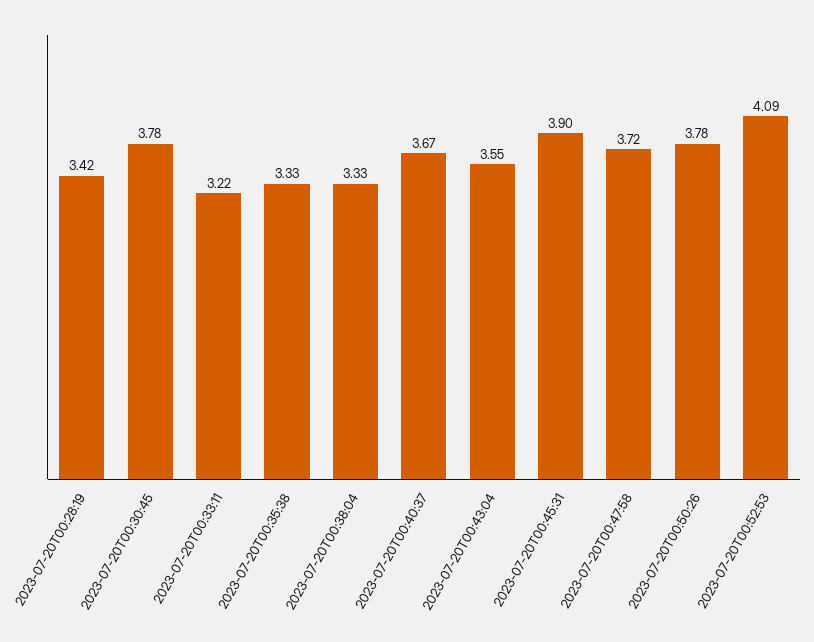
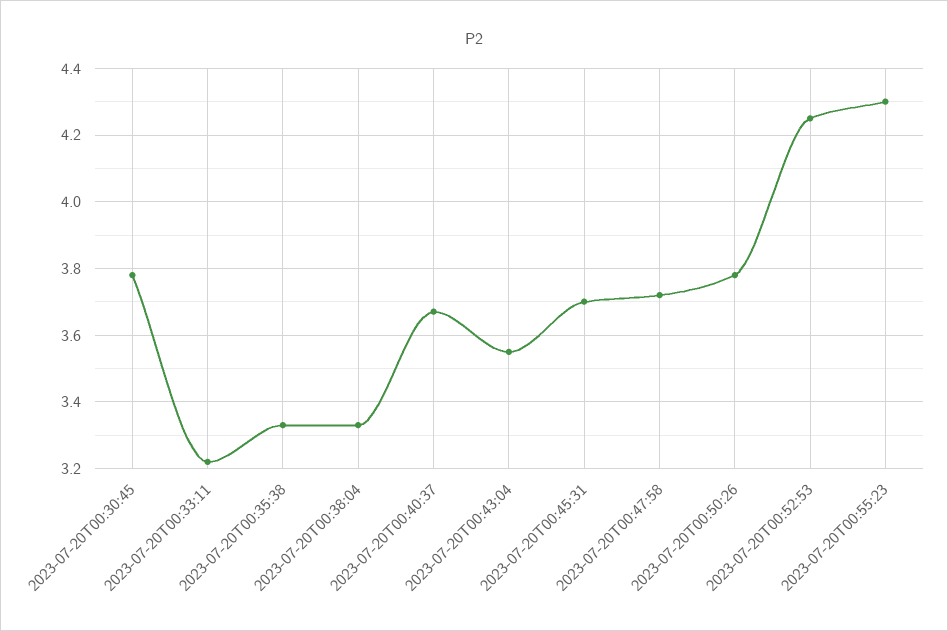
2023-07-20T00:28:19: 3.42 -> none
2023-07-20T00:45:31: 3.9 -> 3.7
2023-07-20T00:52:53: 4.09 -> 4.25
2023-07-20T00:55:23: none -> 4.3

